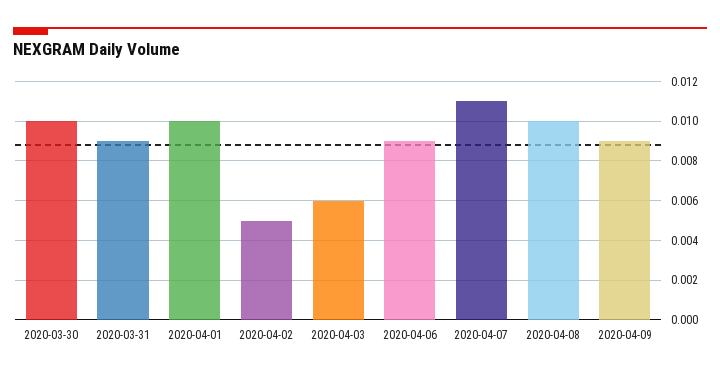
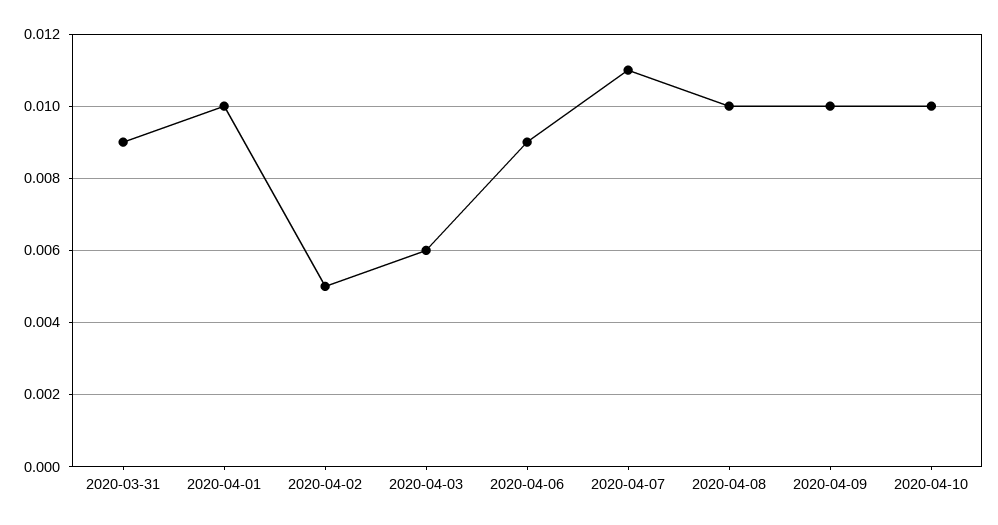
2020-03-30: 0.01 -> none
2020-04-09: 0.009 -> 0.01
2020-04-10: none -> 0.01

